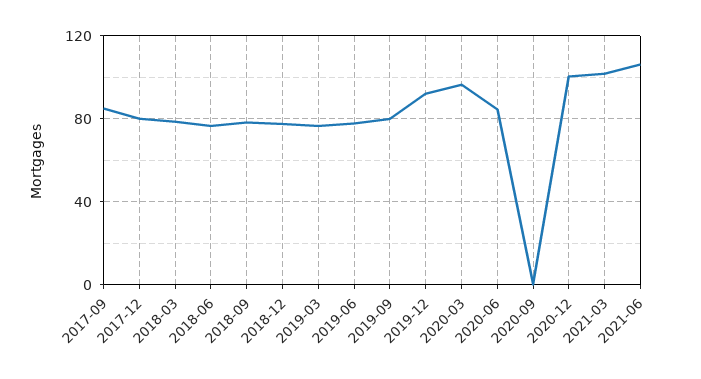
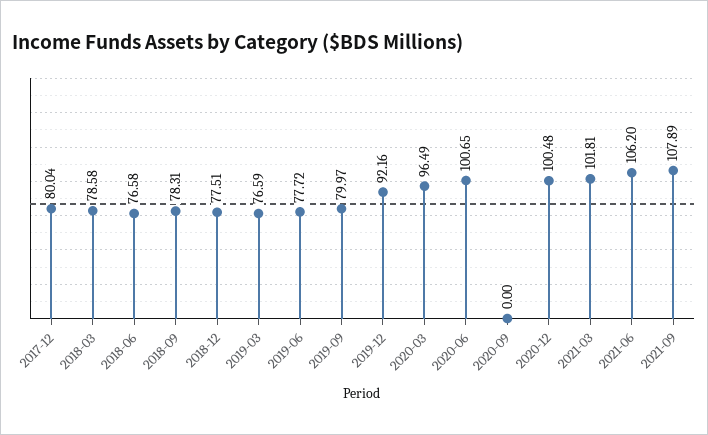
2017-09: 85 -> none
2020-06: 85 -> 100.65
2021-09: none -> 107.89

